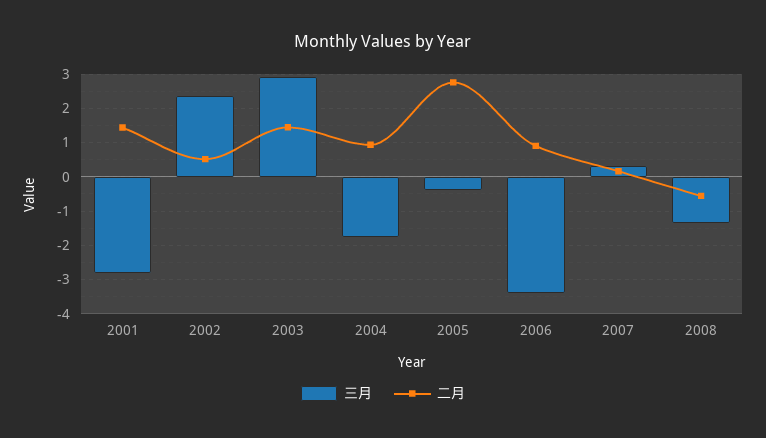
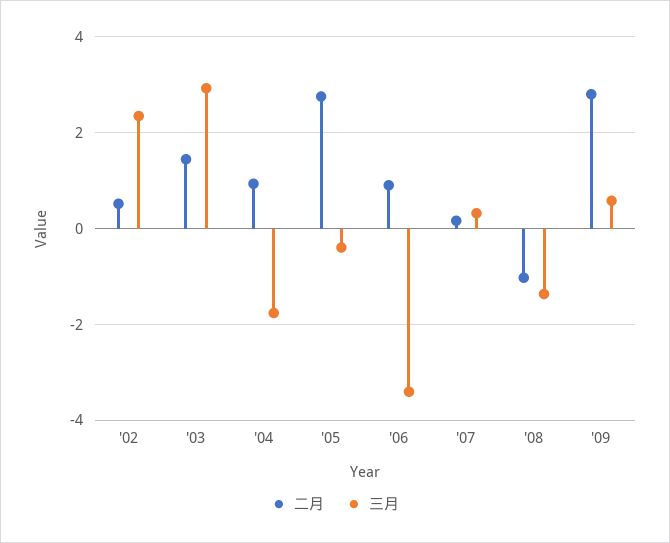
三月, 2001: -2.8 -> none
二月, 2001: 1.4 -> none
二月, 2008: -0.6 -> -1
二月, '09: none -> 2.8
三月, '09: none -> 0.6

